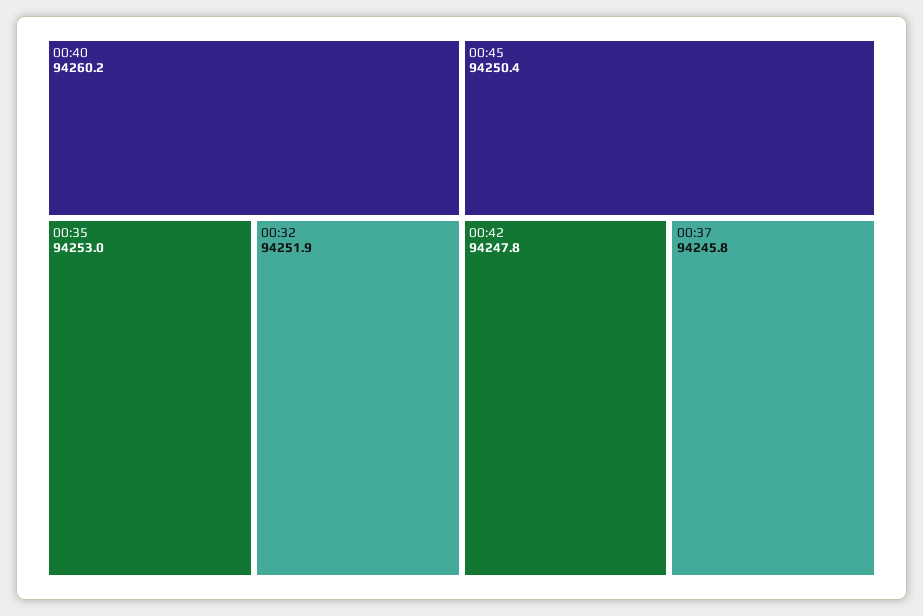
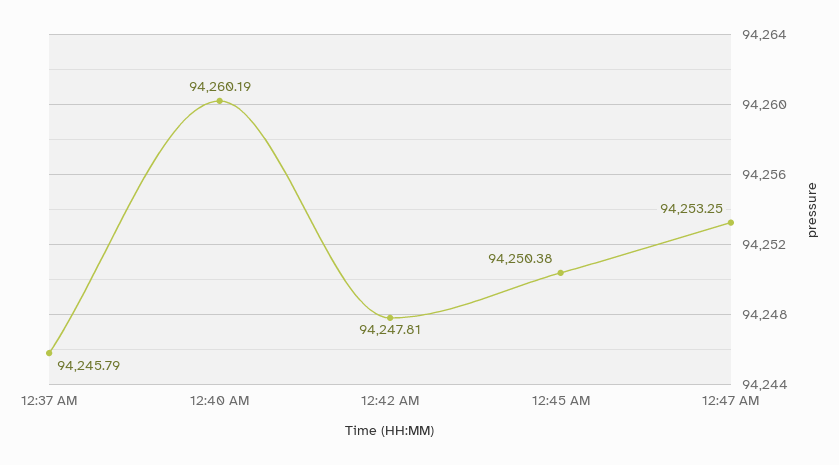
00:35: 94253 -> none
00:32: 94251.9 -> none
12:47 AM: none -> 94253.25

